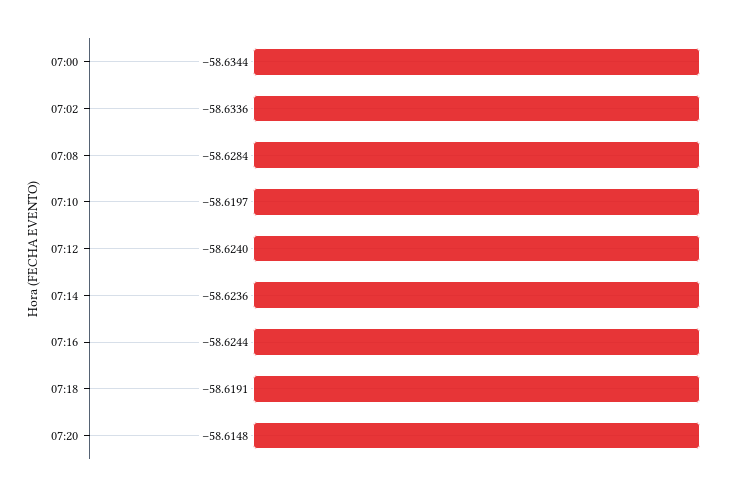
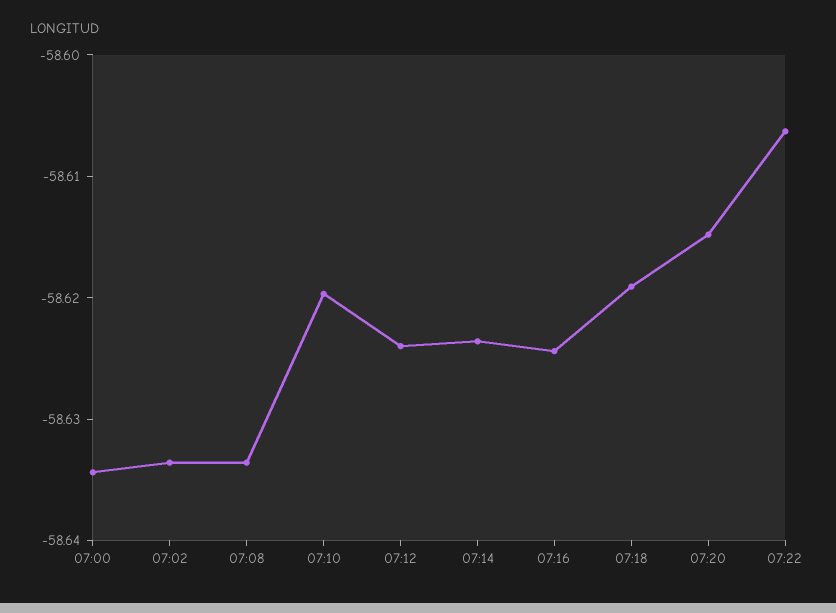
07:08: -58.6284 -> -58.634
07:22: none -> -58.606

